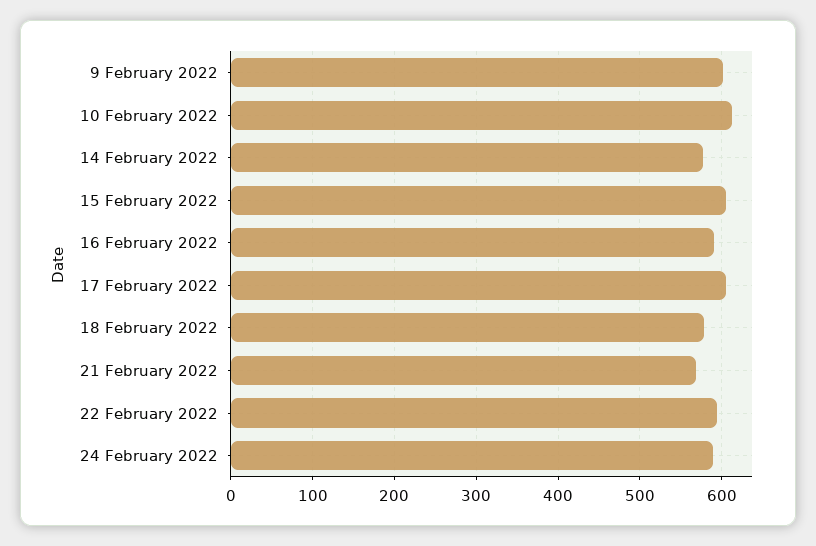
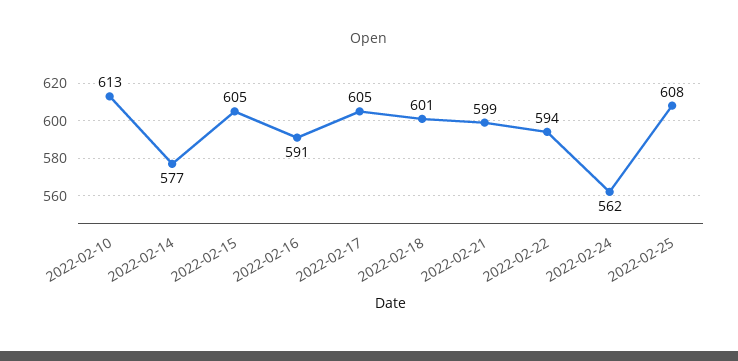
9 February 2022: 600 -> none
18 February 2022: 580 -> 601
21 February 2022: 570 -> 599
24 February 2022: 590 -> 562
2022-02-25: none -> 608

